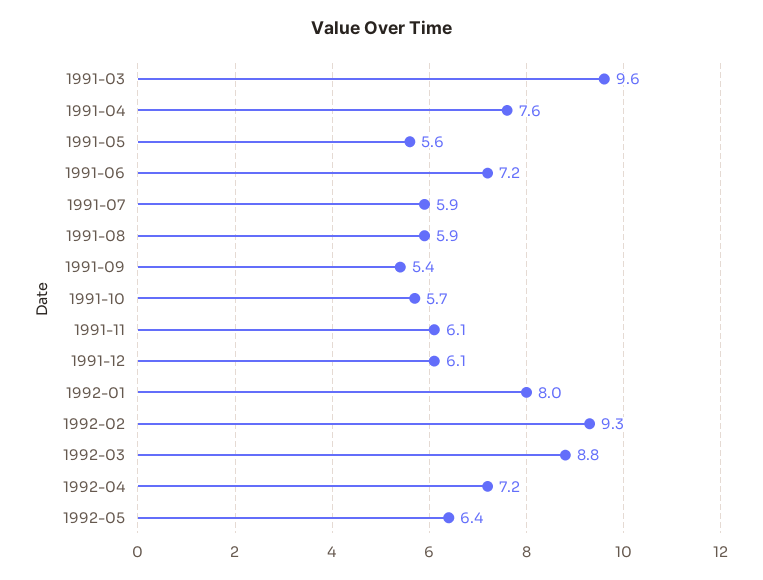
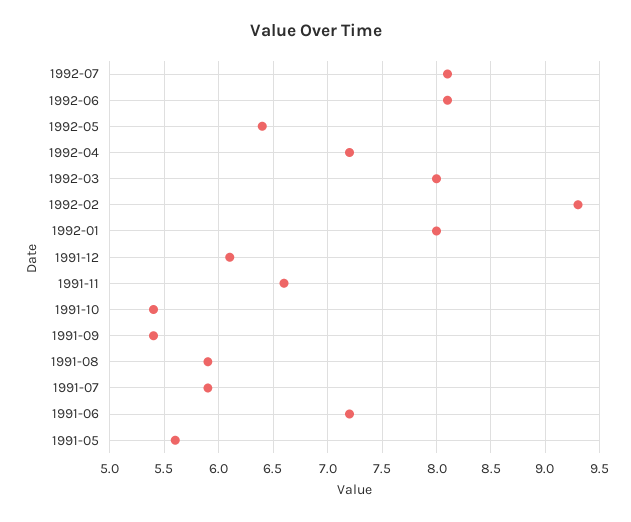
1991-03: 9.6 -> none
1991-04: 7.6 -> none
1991-10: 5.7 -> 5.4
1991-11: 6.1 -> 6.6
1992-03: 8.8 -> 8
1992-07: none -> 8.1
1992-06: none -> 8.1

